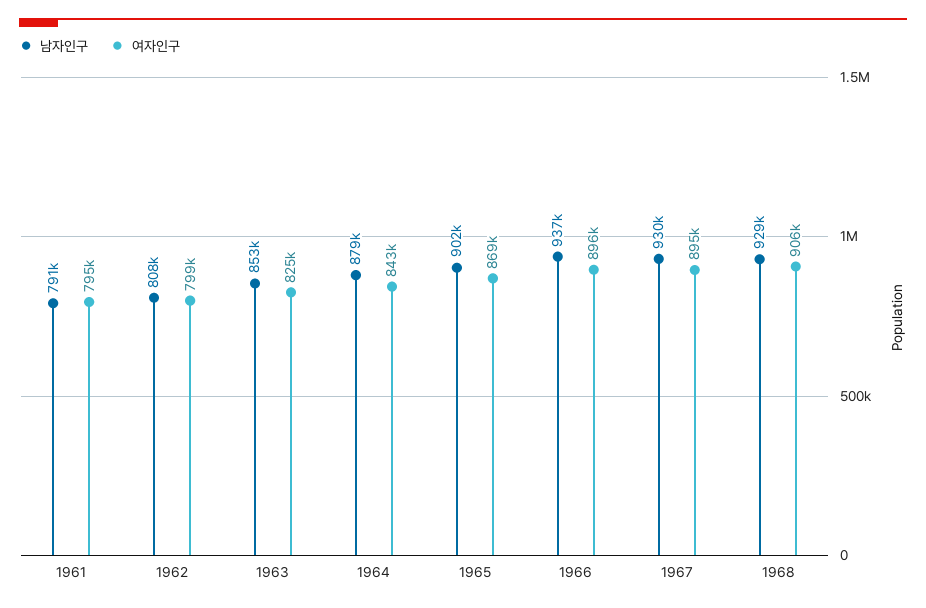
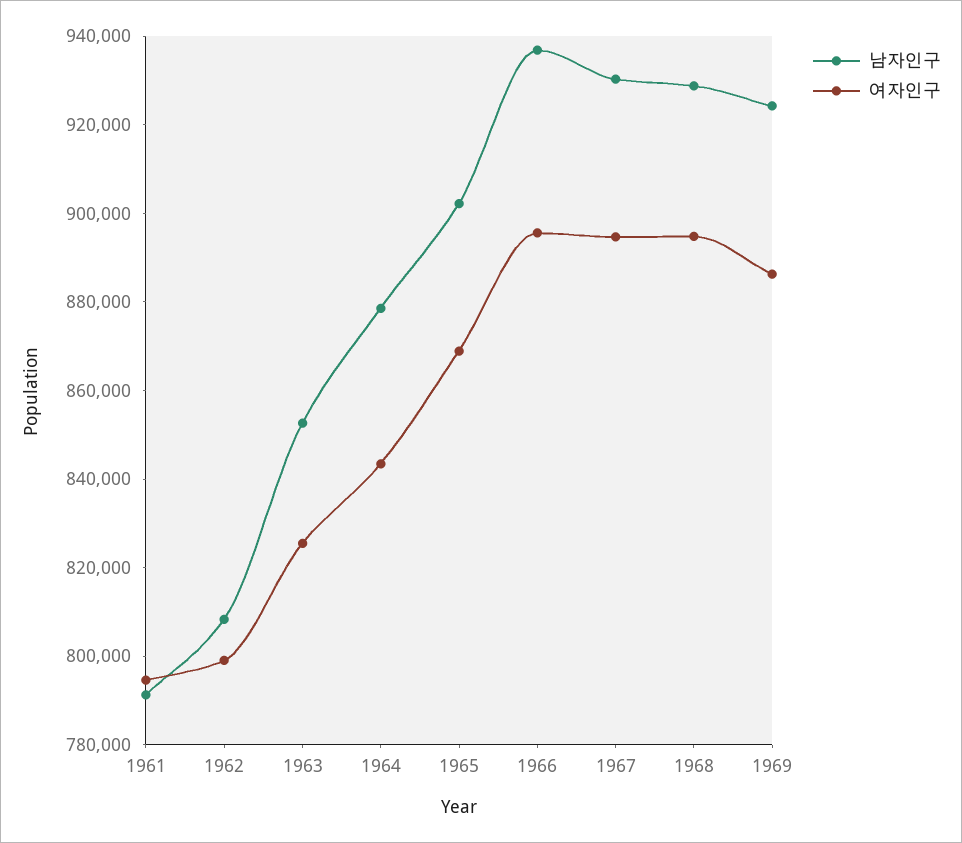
여자인구, 1968: 906000 -> 895000
남자인구, 1969: none -> 925000
여자인구, 1969: none -> 885000

